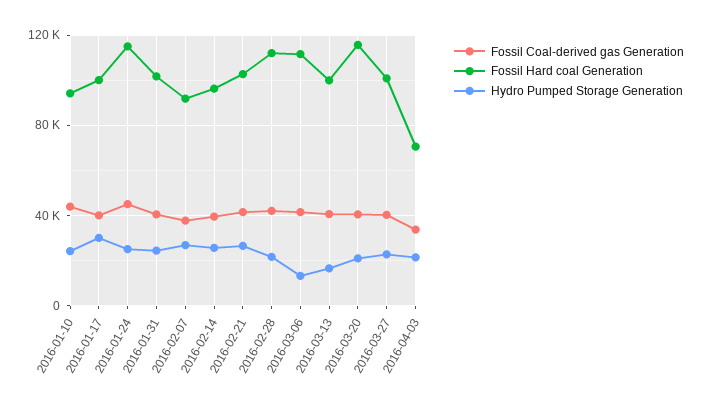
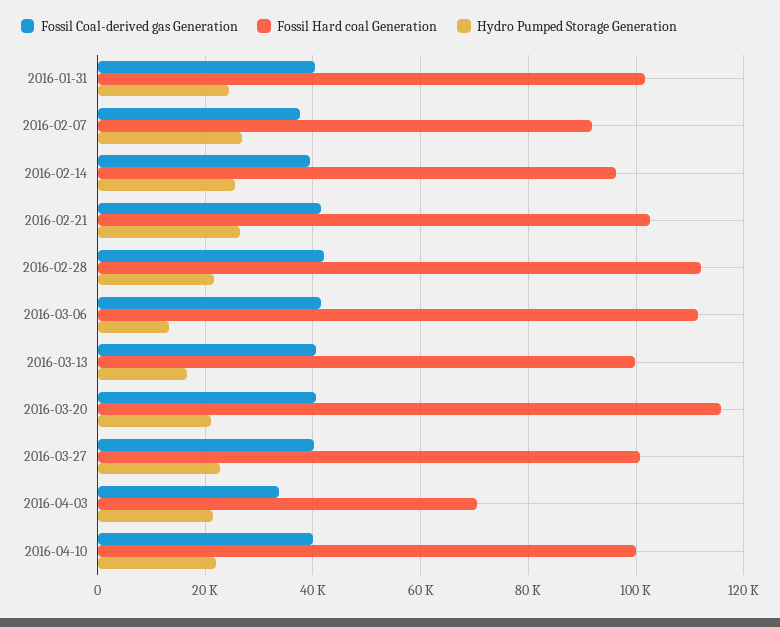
Fossil Coal-derived gas Generation, 2016-01-10: 45000 -> none
Fossil Hard coal Generation, 2016-01-10: 95000 -> none
Hydro Pumped Storage Generation, 2016-01-10: 25000 -> none
Fossil Coal-derived gas Generation, 2016-01-17: 40000 -> none
Fossil Hard coal Generation, 2016-01-17: 100000 -> none
Hydro Pumped Storage Generation, 2016-01-17: 30000 -> none
Fossil Coal-derived gas Generation, 2016-01-24: 45000 -> none
Fossil Hard coal Generation, 2016-01-24: 115000 -> none
Hydro Pumped Storage Generation, 2016-01-24: 25000 -> none
Fossil Coal-derived gas Generation, 2016-04-10: none -> 40000
Fossil Hard coal Generation, 2016-04-10: none -> 100000
Hydro Pumped Storage Generation, 2016-04-10: none -> 22000

